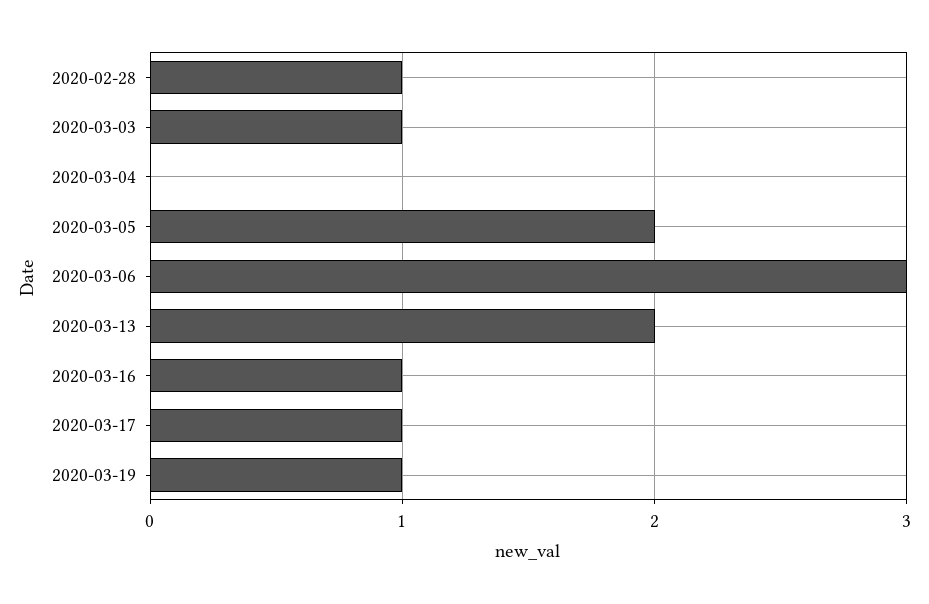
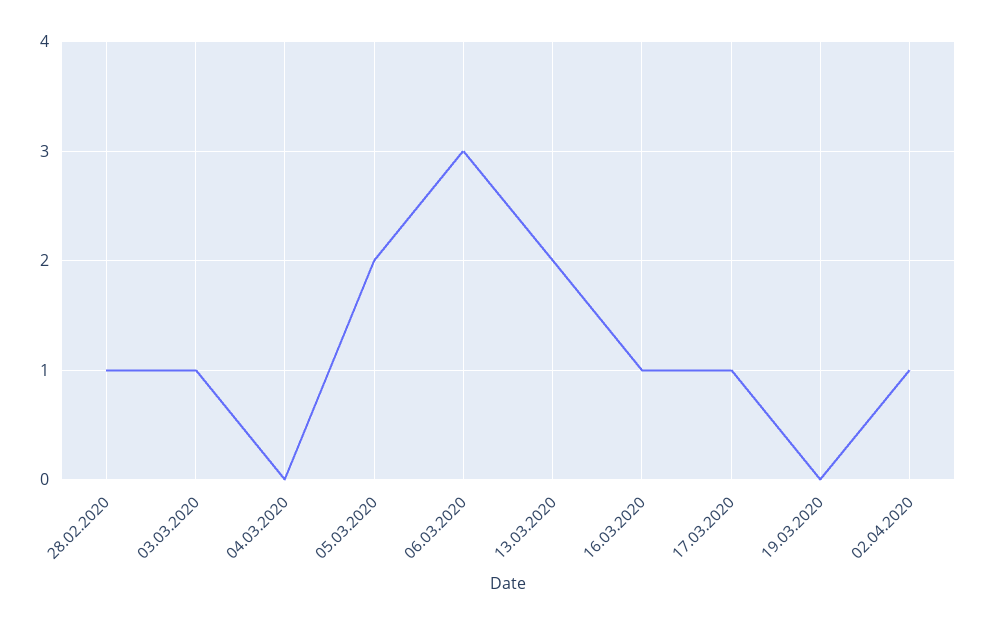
2020-03-19: 1 -> 0
02.04.2020: none -> 1

